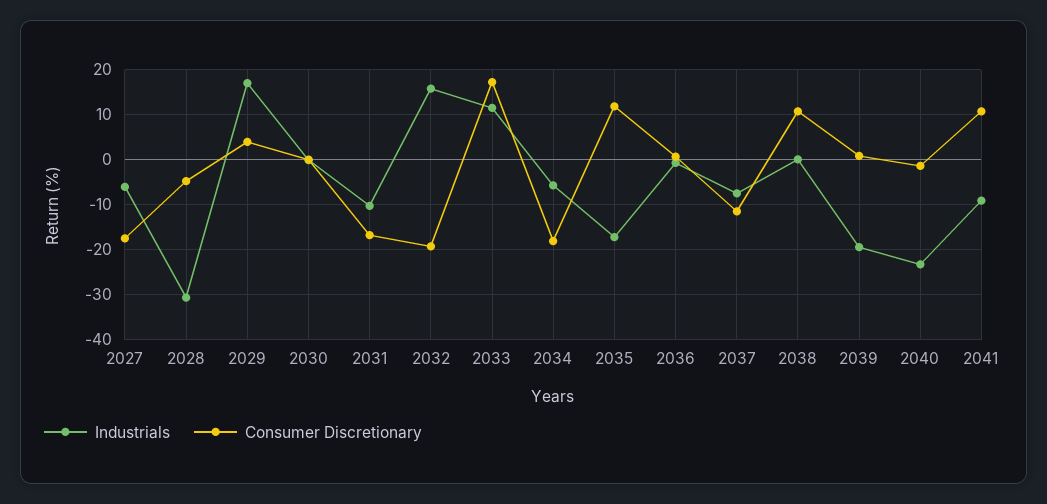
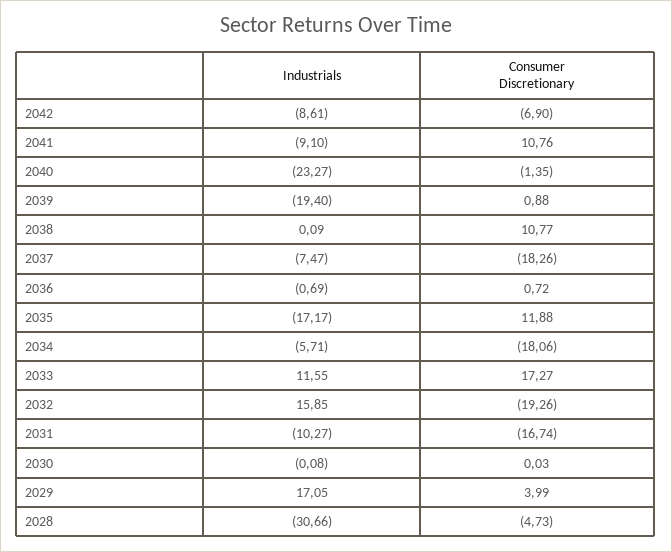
Industrials, 2027: -6 -> none
Consumer Discretionary, 2027: -18 -> none
Consumer Discretionary, 2037: -12 -> -18.26
Industrials, 2042: none -> -8.61
Consumer Discretionary, 2042: none -> -6.9

